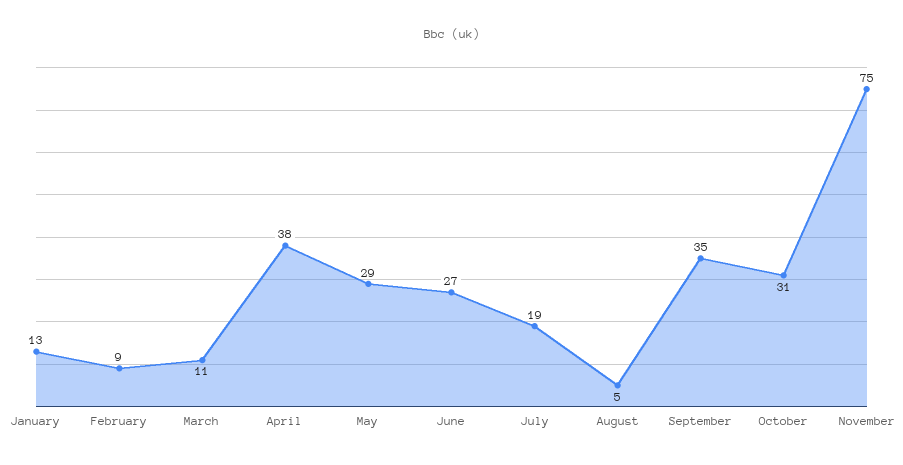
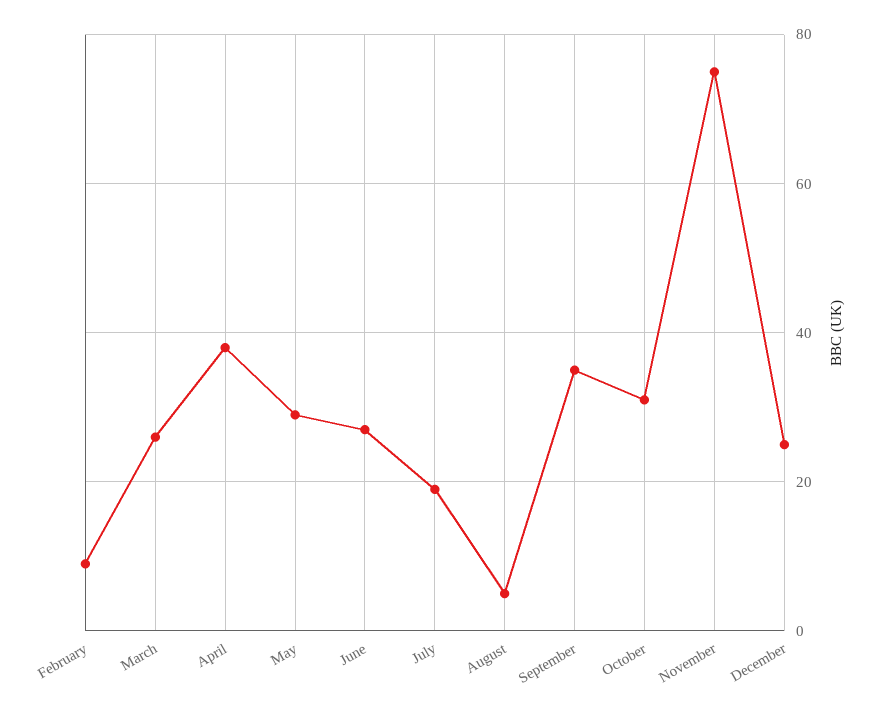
January: 13 -> none
March: 11 -> 25
December: none -> 25

